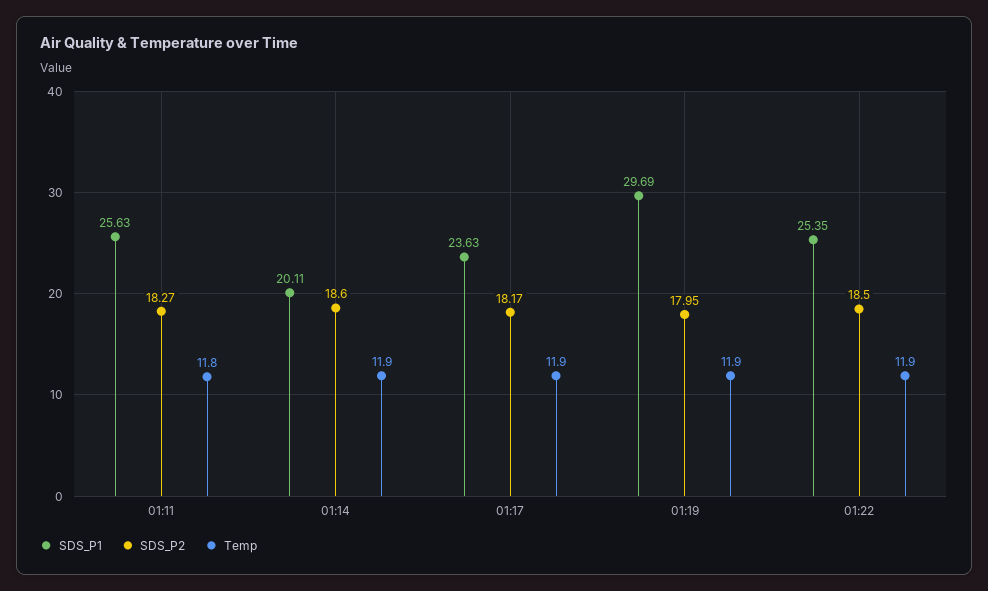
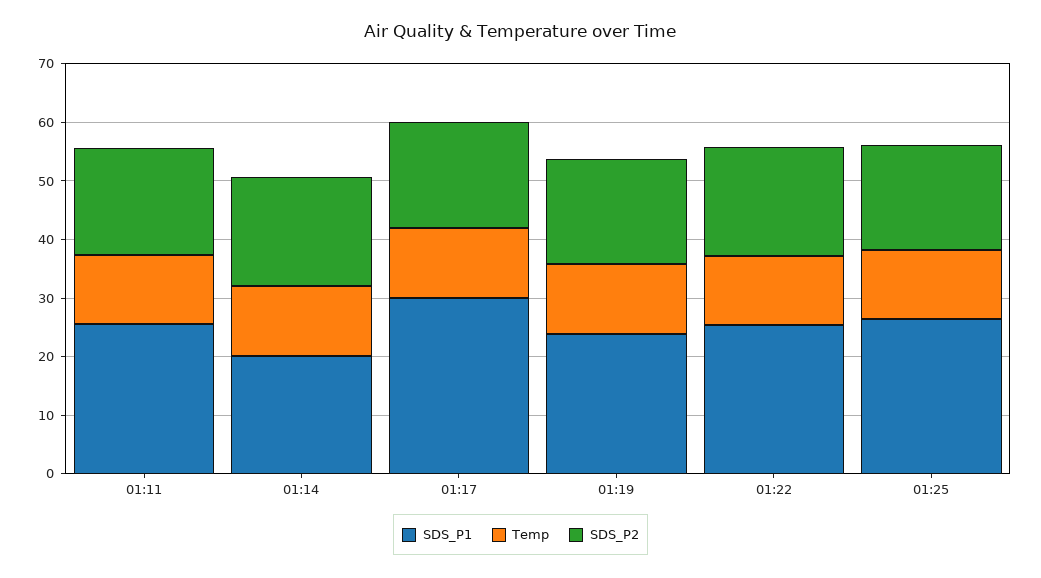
SDS_P1, 01:17: 23.63 -> 30
SDS_P1, 01:19: 29.69 -> 24
SDS_P1, 01:25: none -> 26
Temp, 01:25: none -> 12
SDS_P2, 01:25: none -> 18

